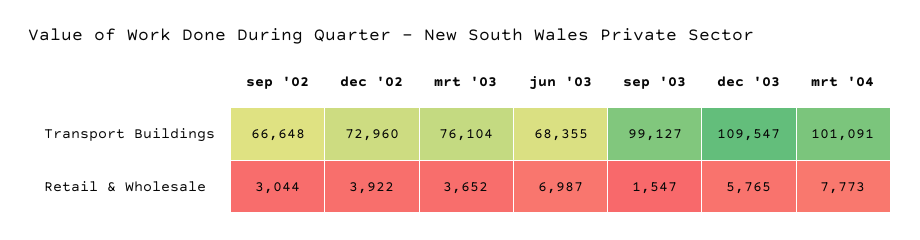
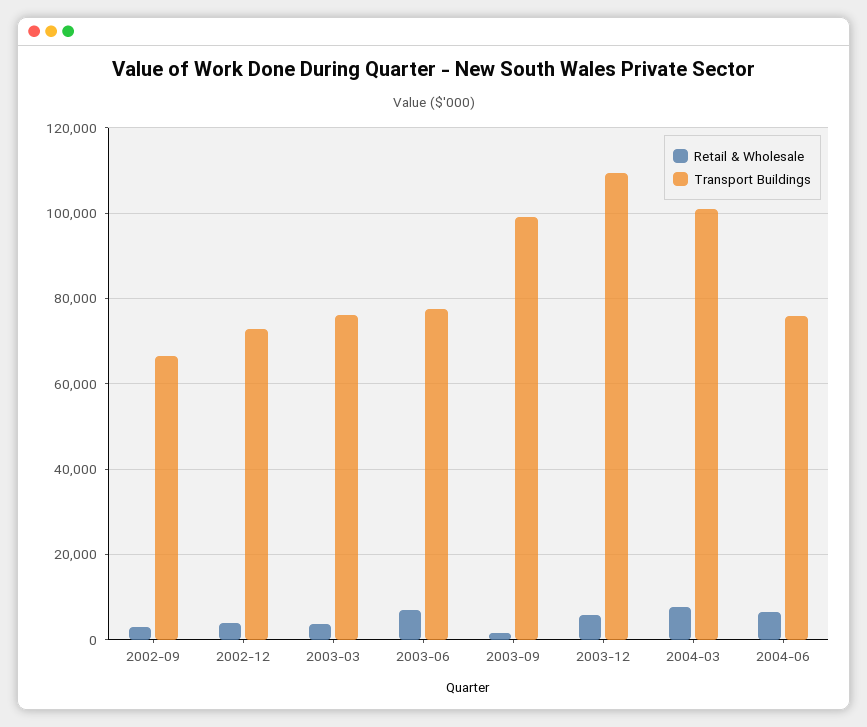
Transport Buildings, jun '03: 68355 -> 78000
Retail & Wholesale, 2004-06: none -> 6000
Transport Buildings, 2004-06: none -> 76000

